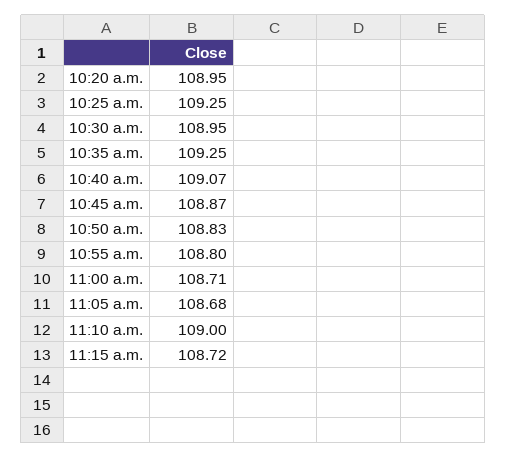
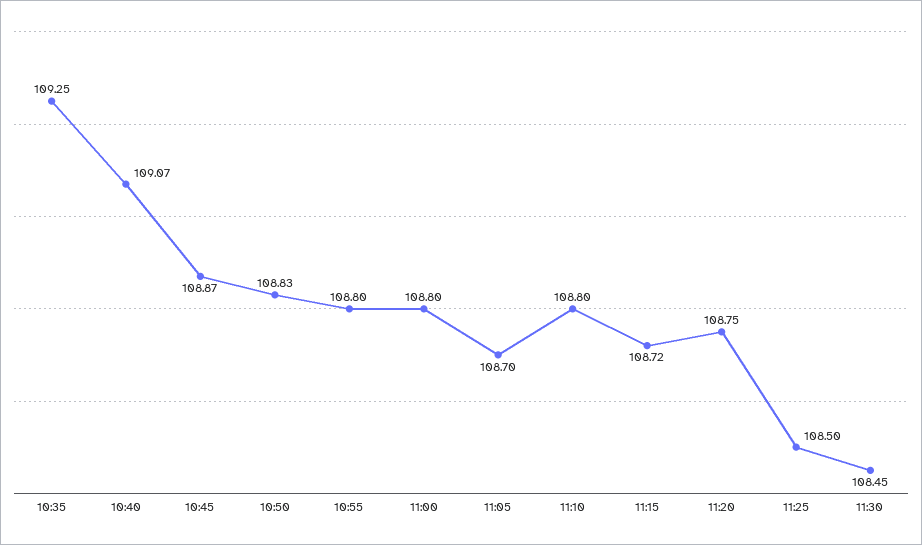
10:20 a.m.: 108.95 -> none
10:25 a.m.: 109.25 -> none
10:30 a.m.: 108.95 -> none
11:00 a.m.: 108.71 -> 108.8
11:05 a.m.: 108.68 -> 108.7
11:10 a.m.: 109 -> 108.8
11:20: none -> 108.75
11:25: none -> 108.5
11:30: none -> 108.45

